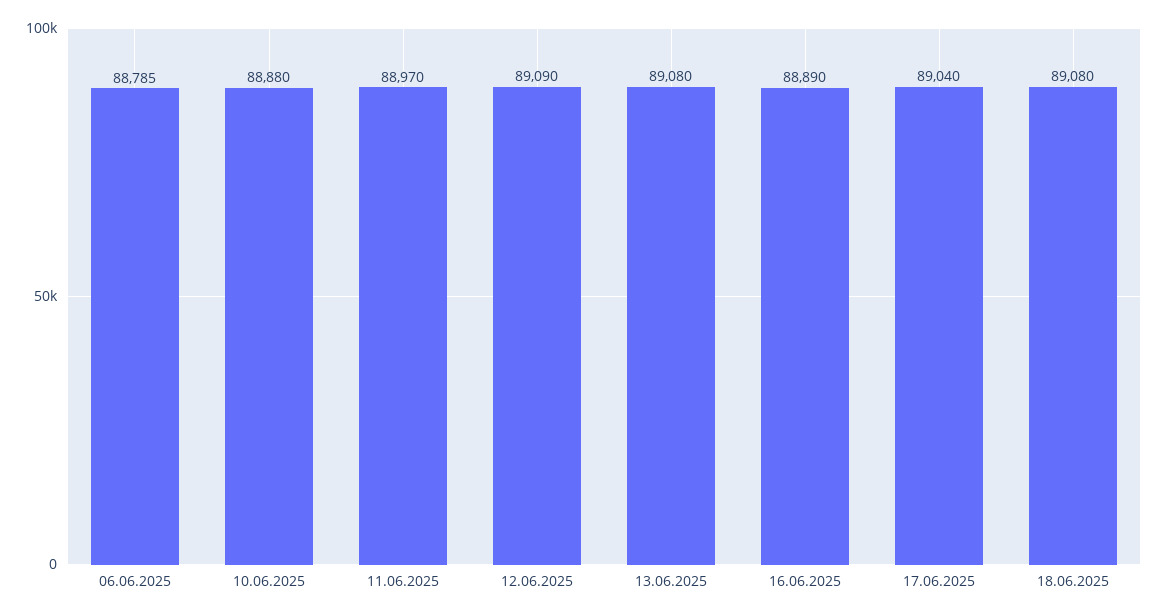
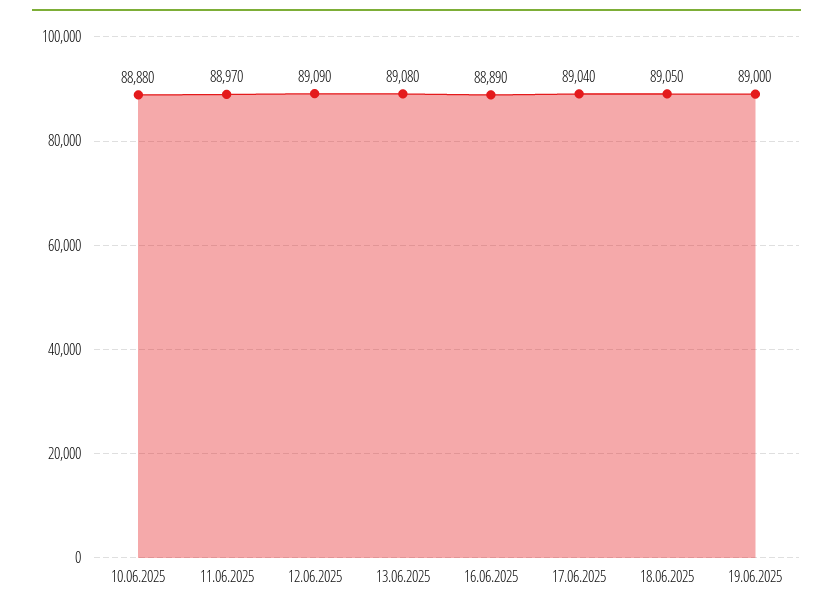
06.06.2025: 88785 -> none
18.06.2025: 89080 -> 89050
19.06.2025: none -> 89000

